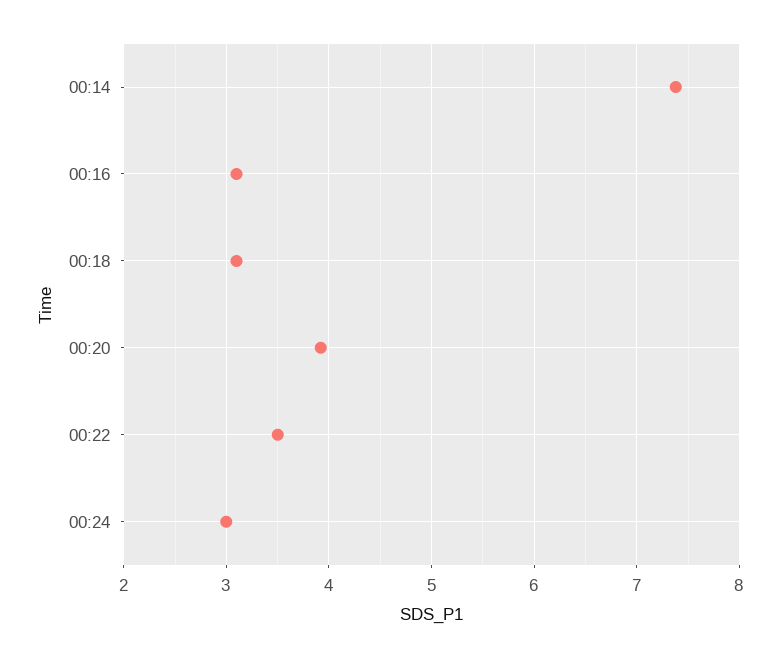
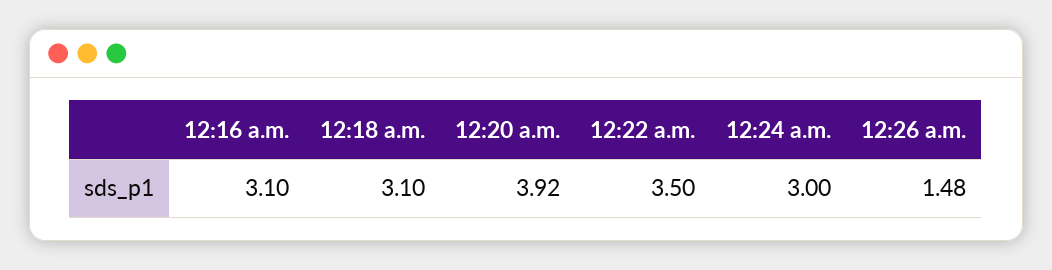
00:14: 7.4 -> none
12:26 a.m.: none -> 1.48

